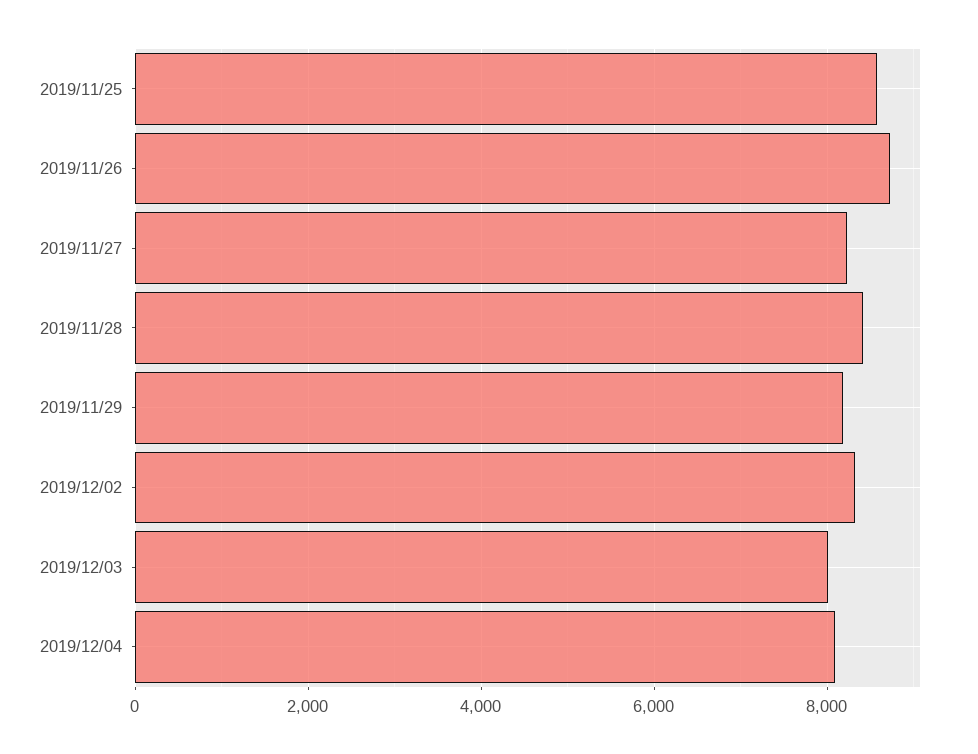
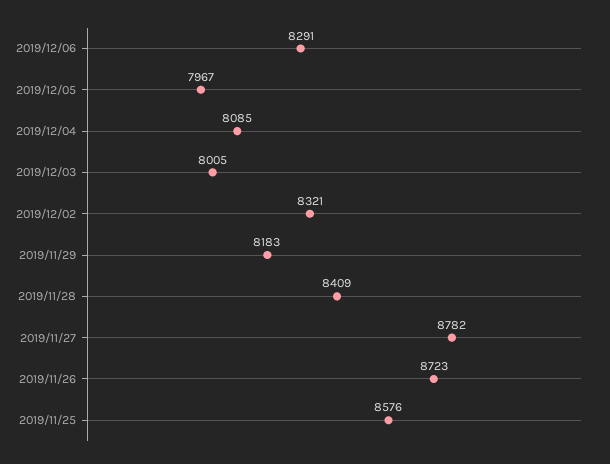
2019/11/27: 8200 -> 8782
2019/12/06: none -> 8291
2019/12/05: none -> 7967

